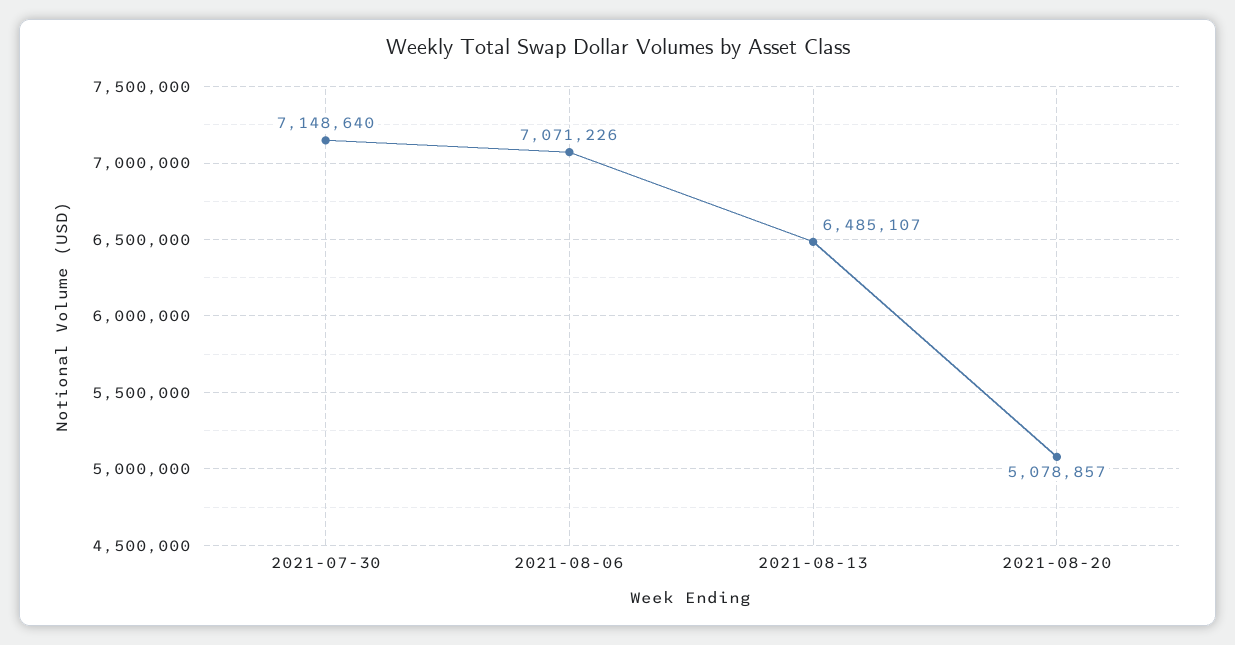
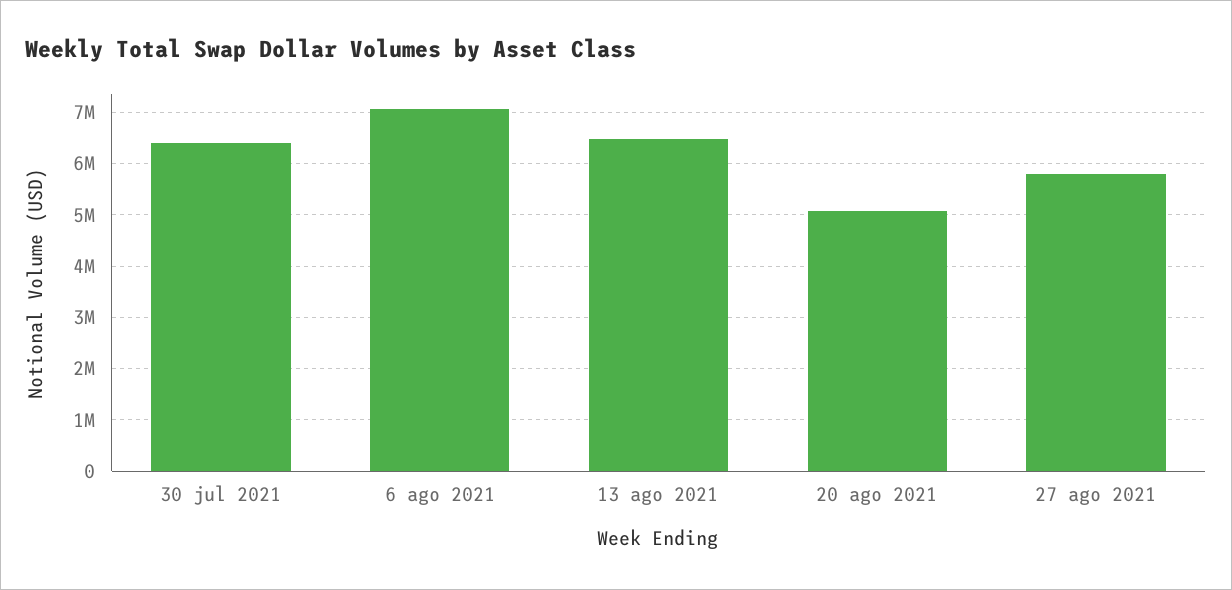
2021-07-30: 7148640 -> 6400000
27 ago 2021: none -> 5800000

